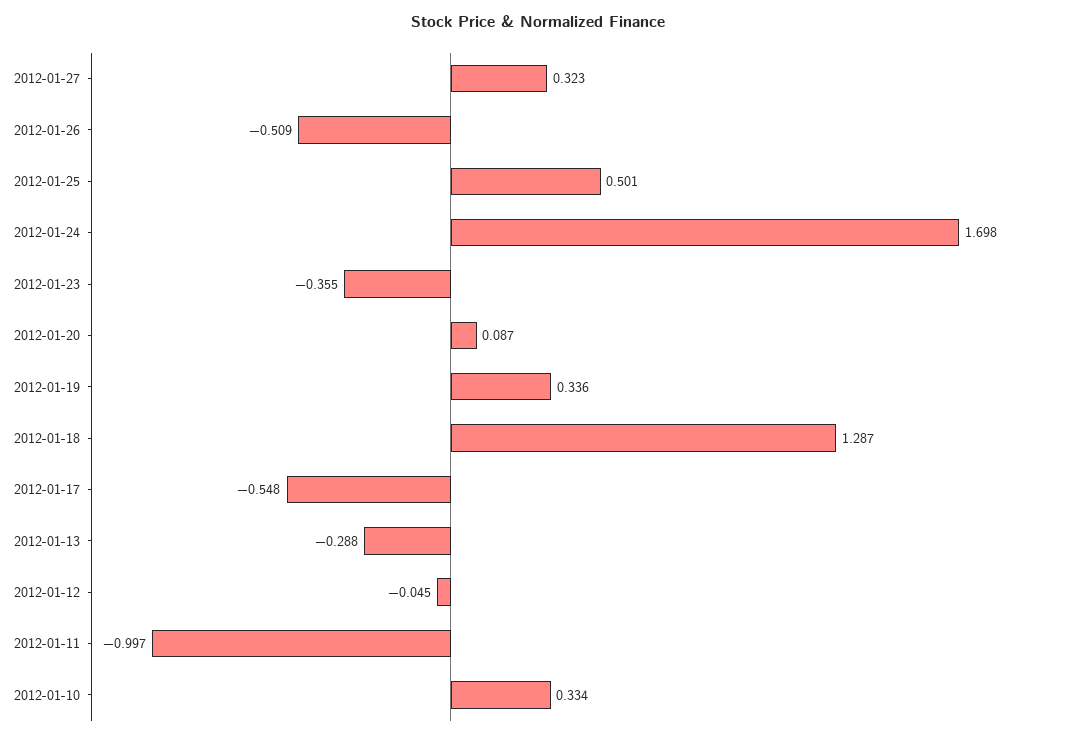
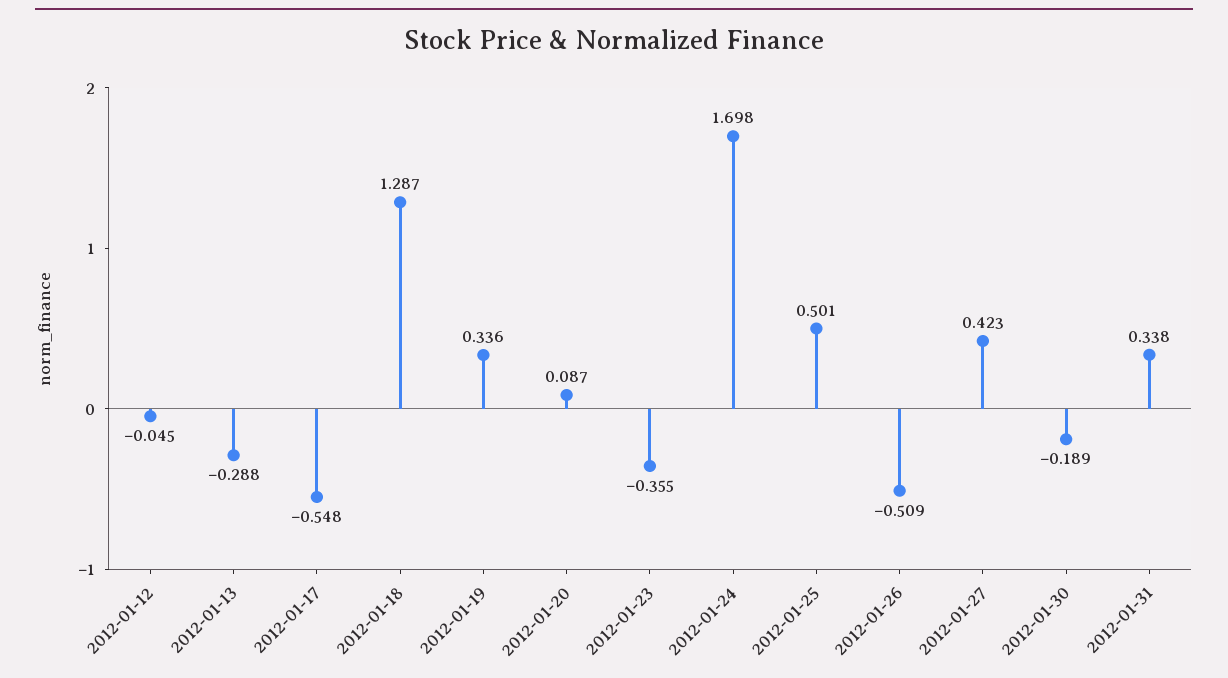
2012-01-27: 0.323 -> 0.423
2012-01-11: -0.997 -> none
2012-01-10: 0.334 -> none
2012-01-30: none -> -0.189
2012-01-31: none -> 0.338

